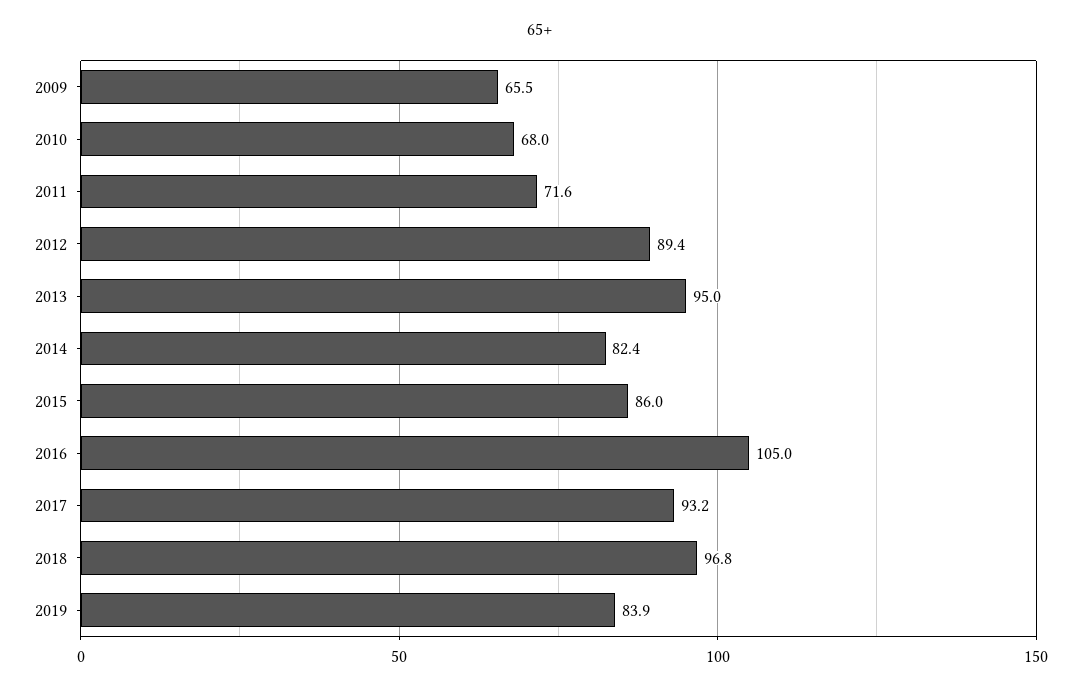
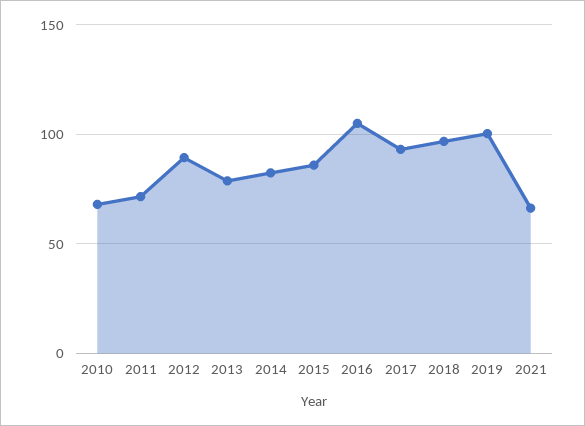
2009: 65.5 -> none
2013: 95 -> 80
2019: 83.9 -> 100
2021: none -> 65

